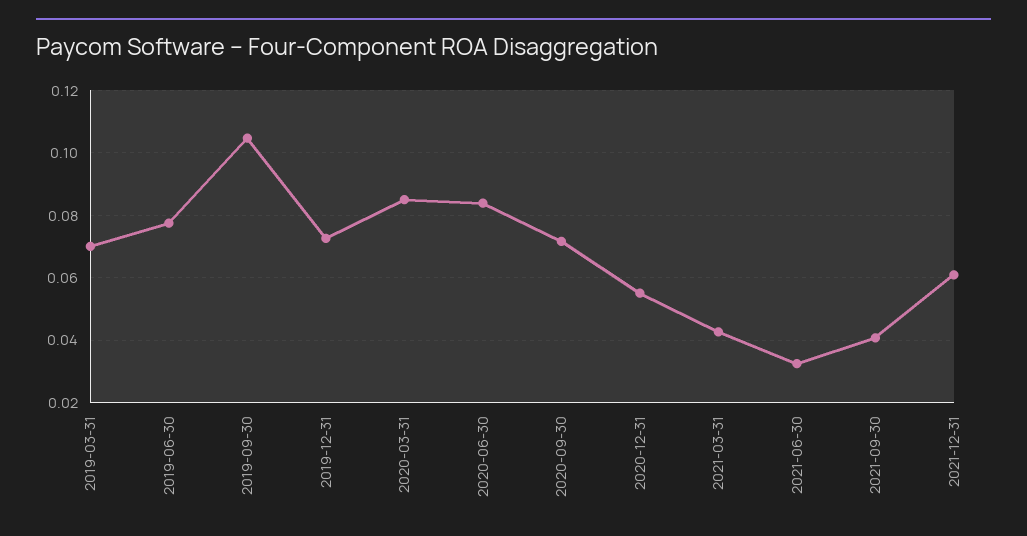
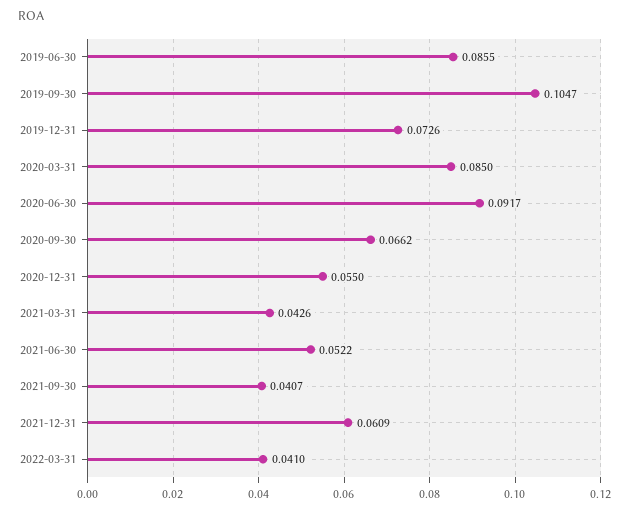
2019-03-31: 0.07 -> none
2019-06-30: 0.078 -> 0.0855
2020-06-30: 0.084 -> 0.0917
2020-09-30: 0.072 -> 0.0662
2021-06-30: 0.032 -> 0.0522
2022-03-31: none -> 0.041

